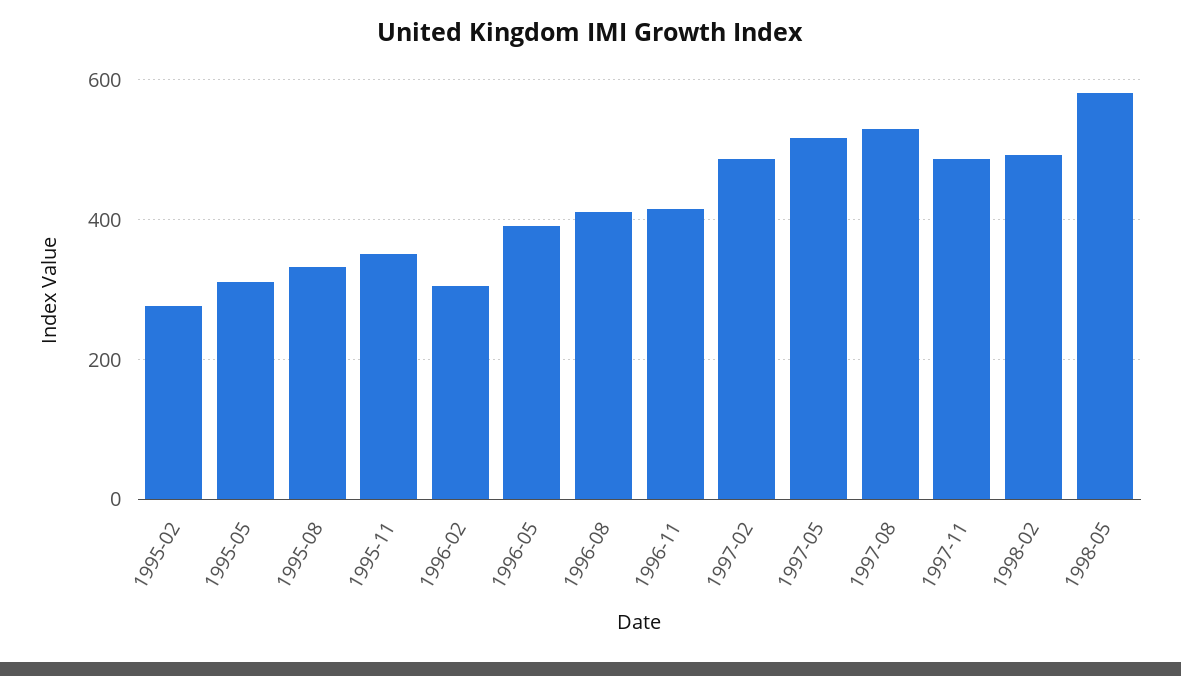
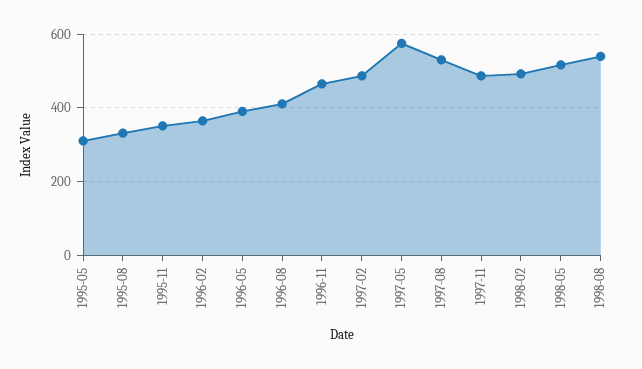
1995-02: 280 -> none
1996-02: 300 -> 360
1996-11: 420 -> 460
1997-05: 520 -> 580
1998-05: 580 -> 520
1998-08: none -> 540

